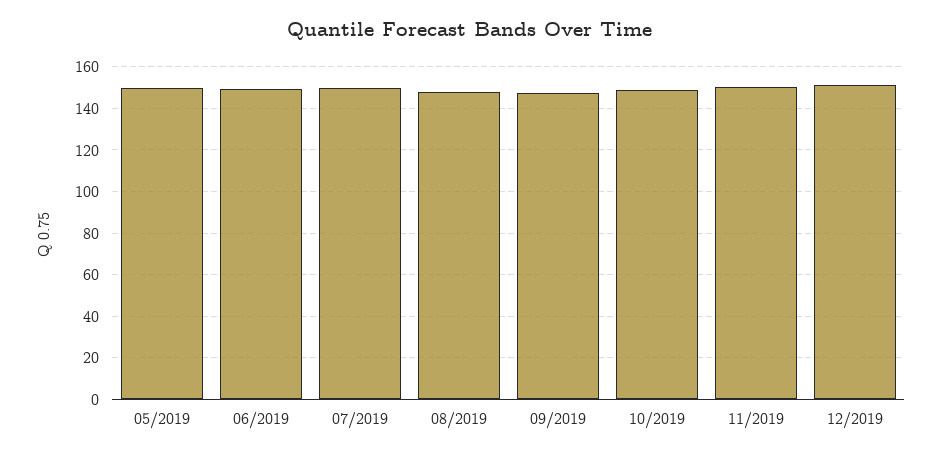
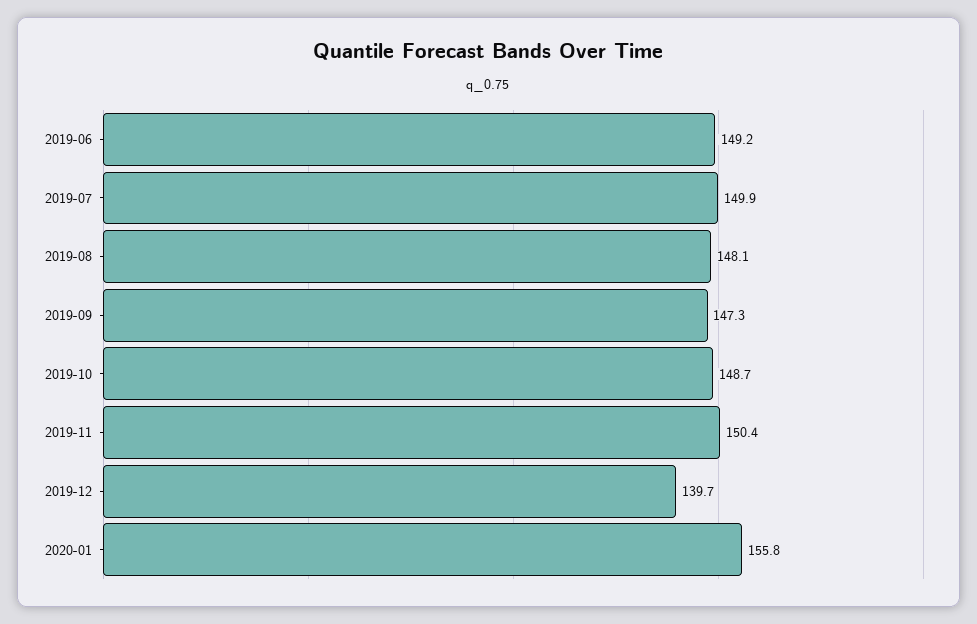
05/2019: 150 -> none
12/2019: 150 -> 139.7
2020-01: none -> 155.8

